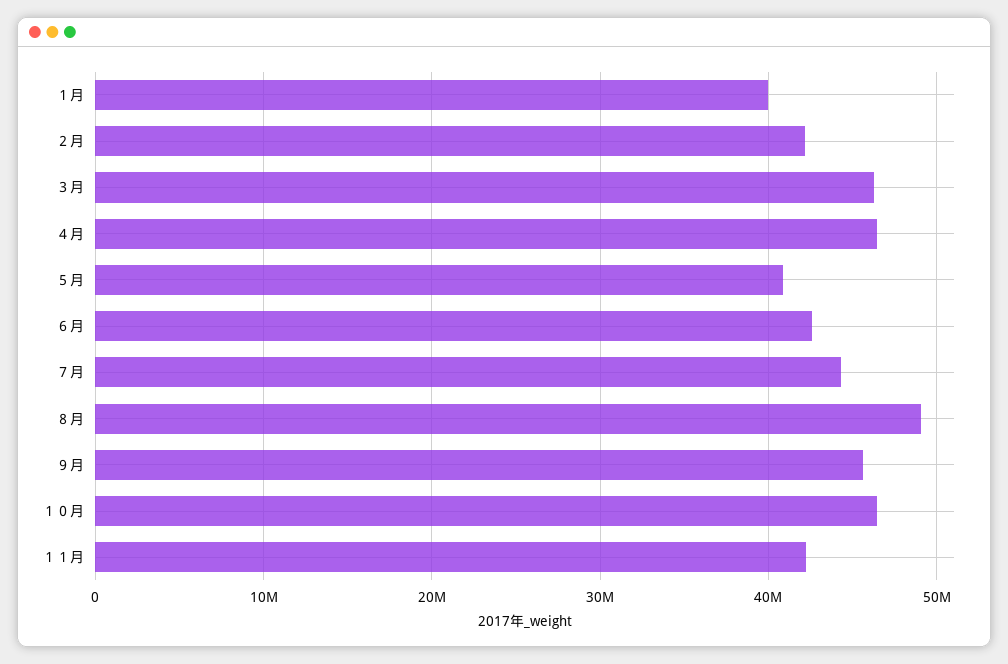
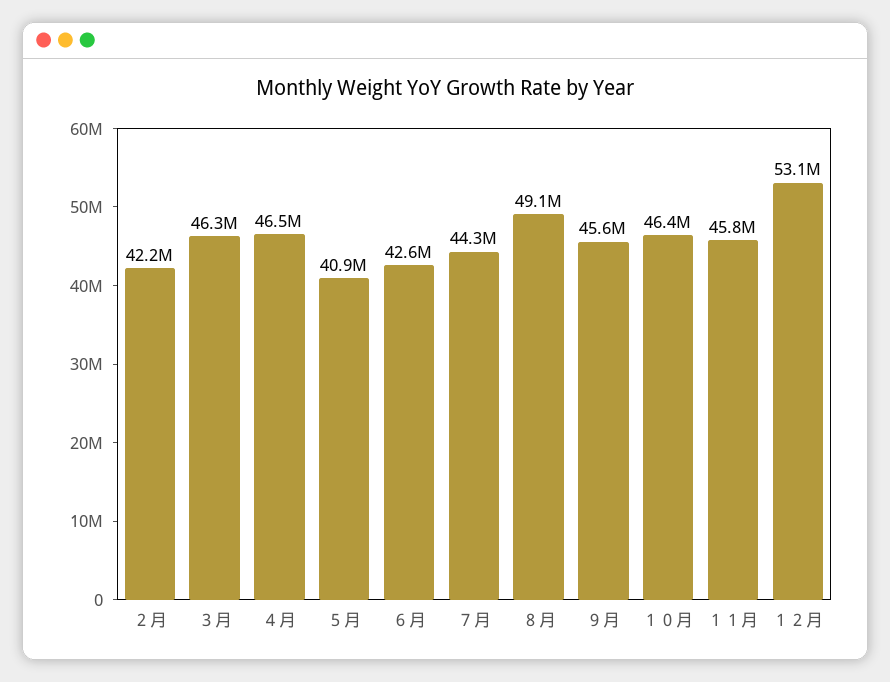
１月: 40000000 -> none
１１月: 42000000 -> 45800000
１２月: none -> 53100000

